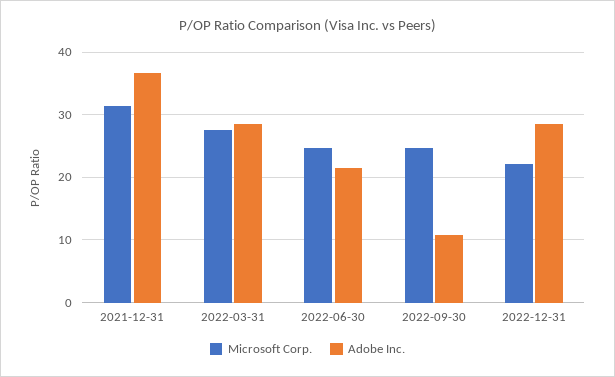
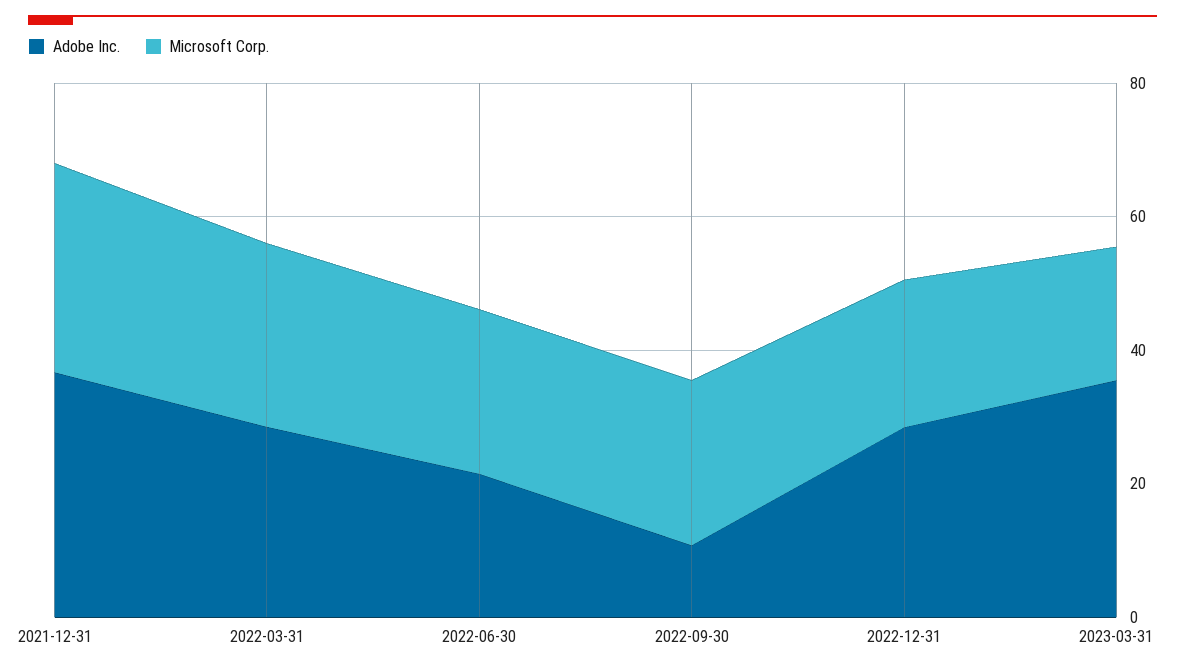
Adobe Inc., 2023-03-31: none -> 35
Microsoft Corp., 2023-03-31: none -> 20

